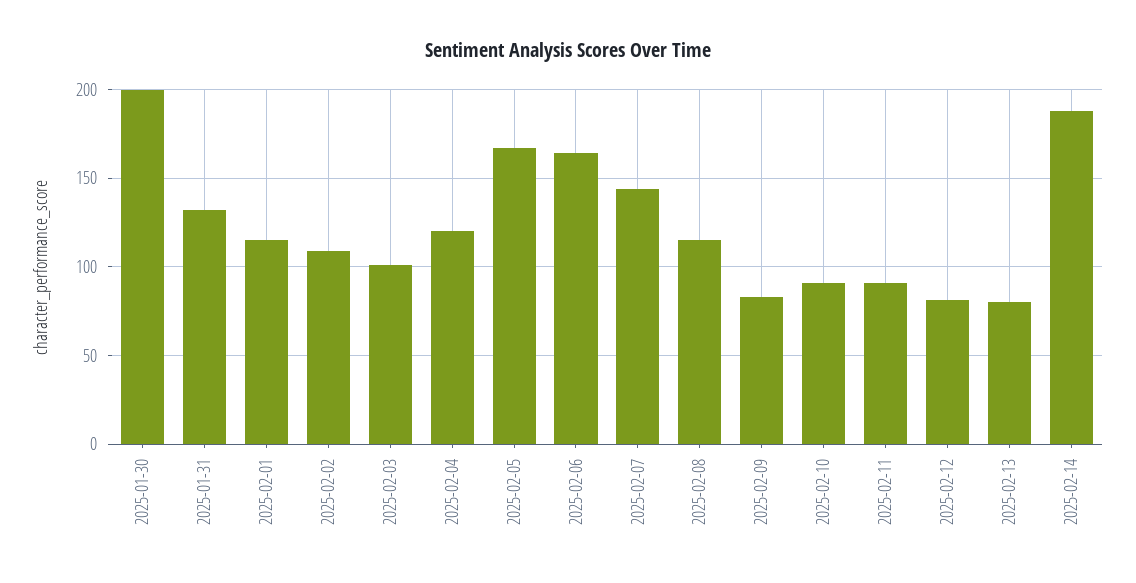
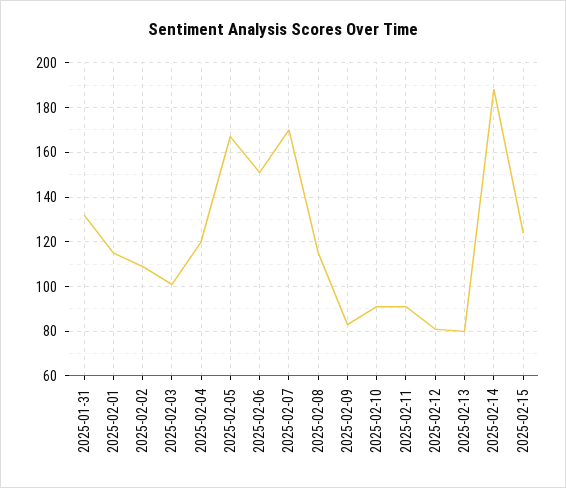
2025-01-30: 200 -> none
2025-02-06: 165 -> 150
2025-02-07: 145 -> 170
2025-02-15: none -> 125

